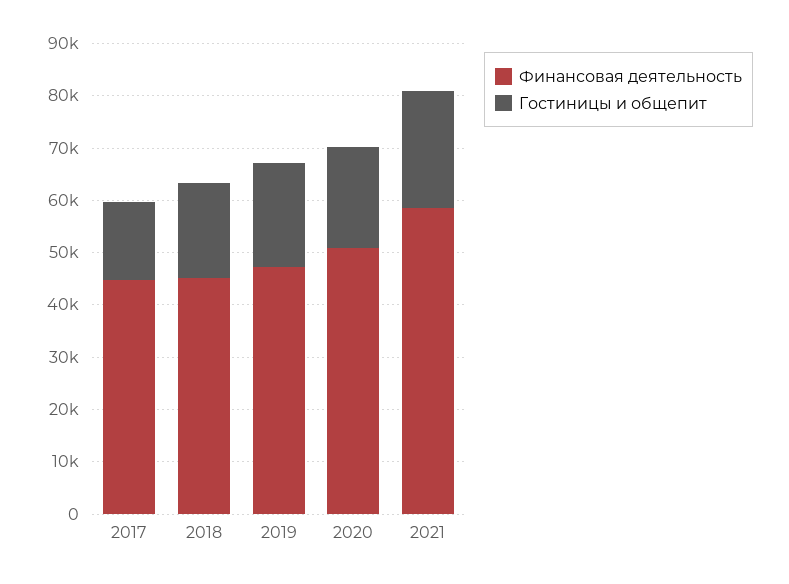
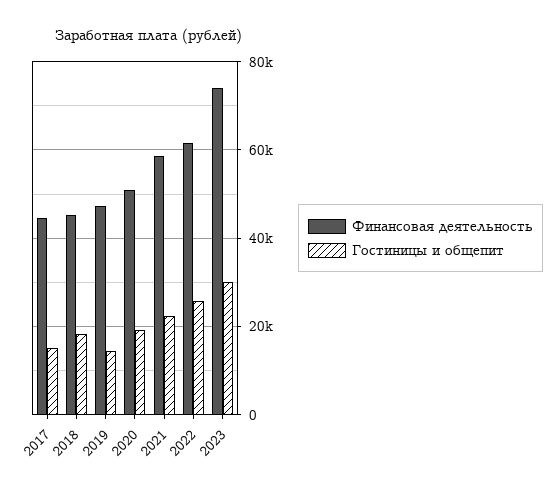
Гостиницы и общепит, 2019: 20000 -> 14000
Финансовая деятельность, 2022: none -> 62000
Гостиницы и общепит, 2022: none -> 26000
Финансовая деятельность, 2023: none -> 74000
Гостиницы и общепит, 2023: none -> 30000

